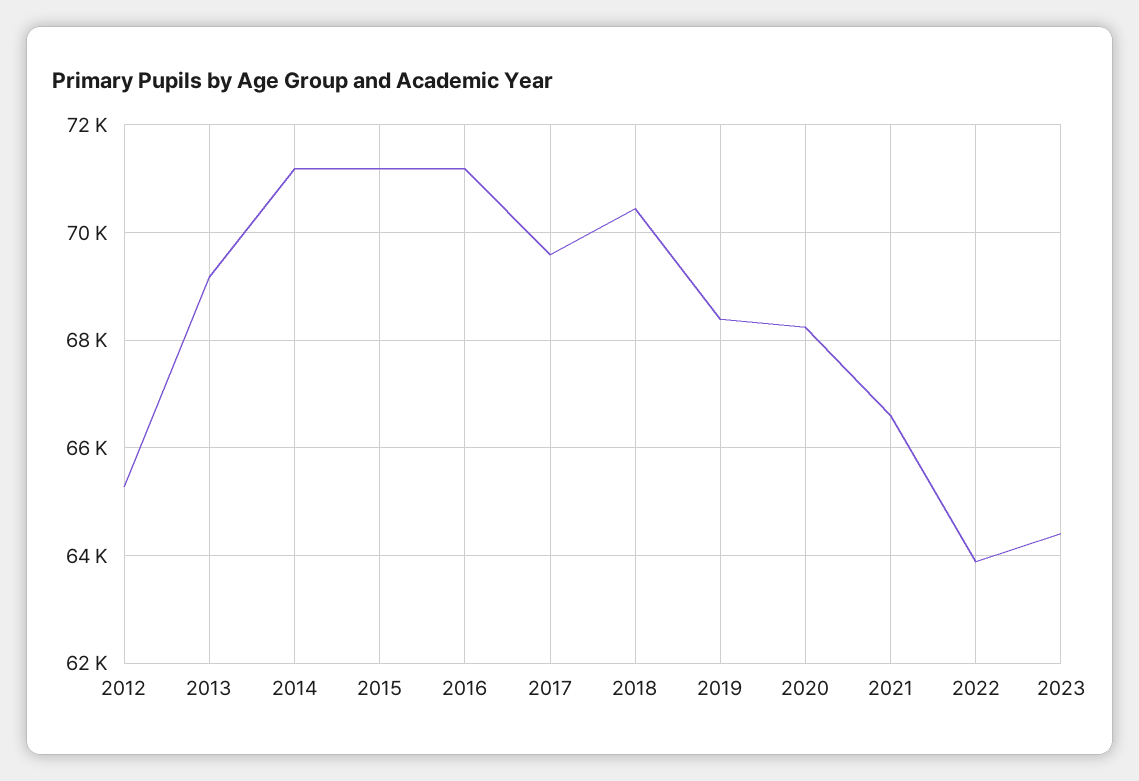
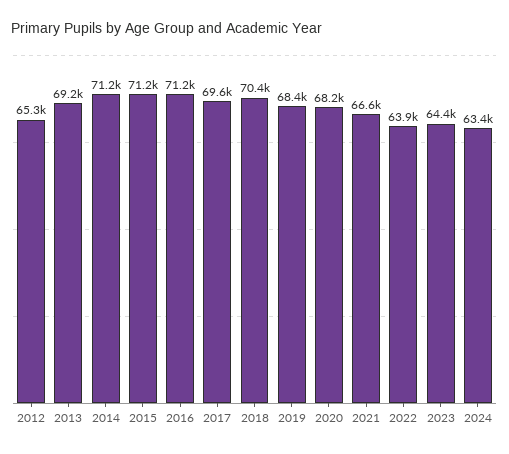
2024: none -> 63400

